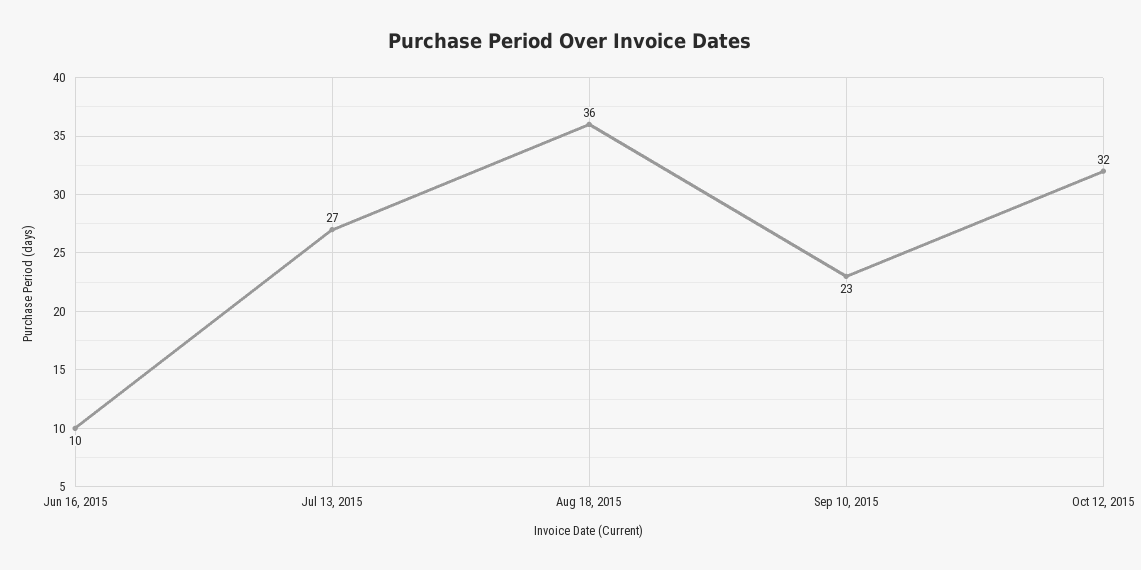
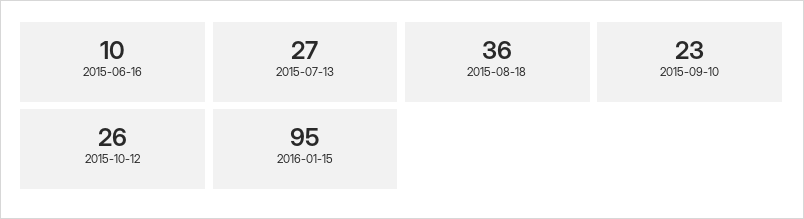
Oct 12, 2015: 32 -> 26
2016-01-15: none -> 95

